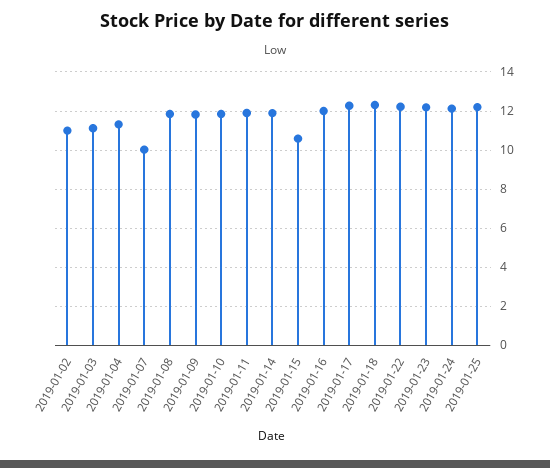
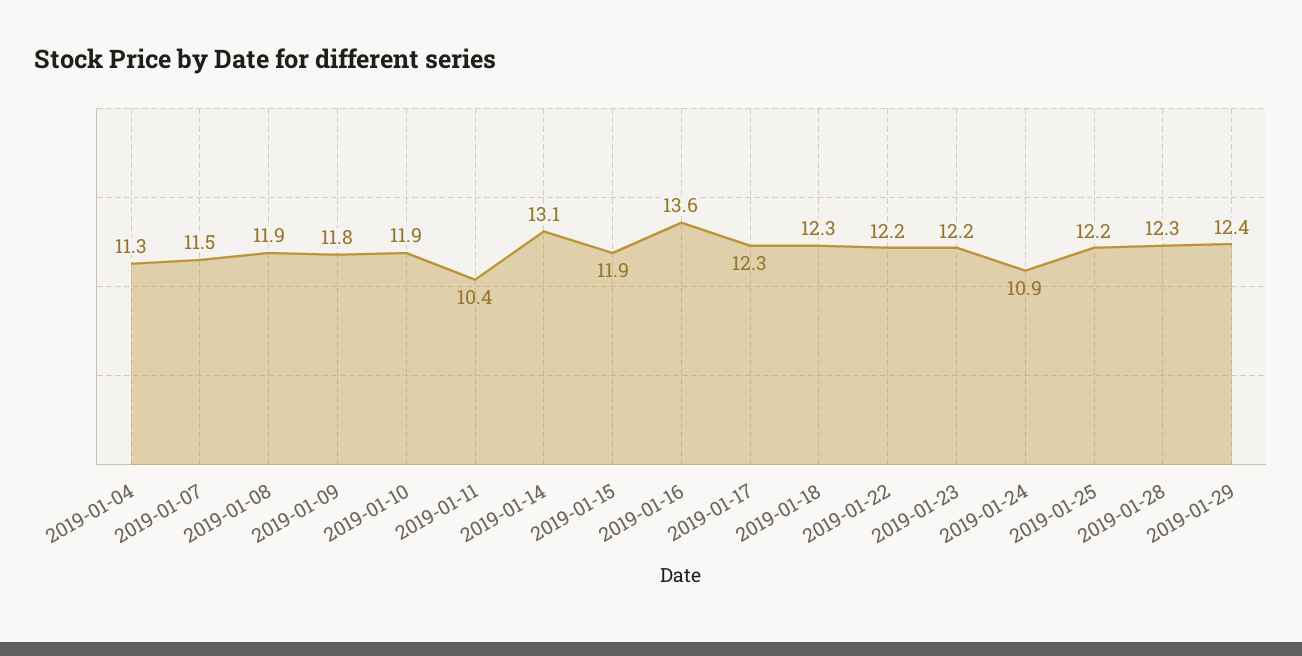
2019-01-02: 11 -> none
2019-01-03: 11 -> none
2019-01-07: 10 -> 11.5
2019-01-11: 12 -> 10.4
2019-01-14: 12 -> 13.1
2019-01-15: 10.5 -> 11.9
2019-01-16: 12 -> 13.6
2019-01-24: 12 -> 10.9
2019-01-28: none -> 12.3
2019-01-29: none -> 12.4

